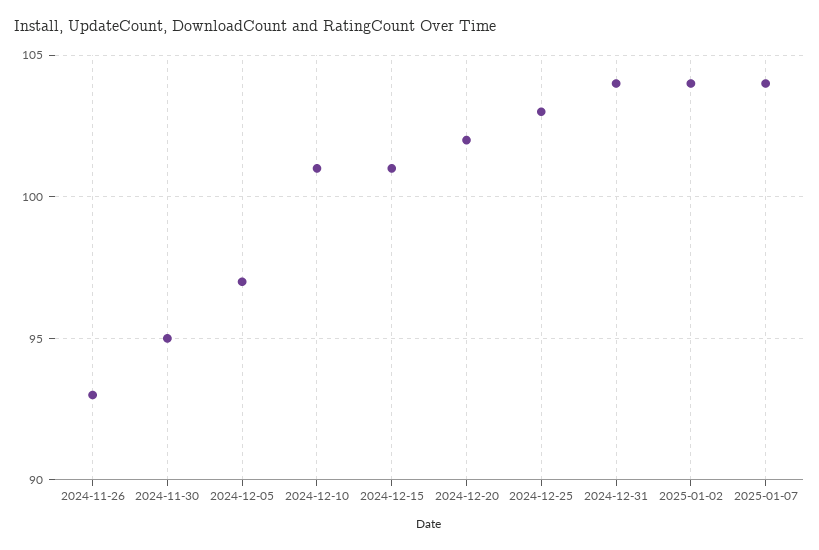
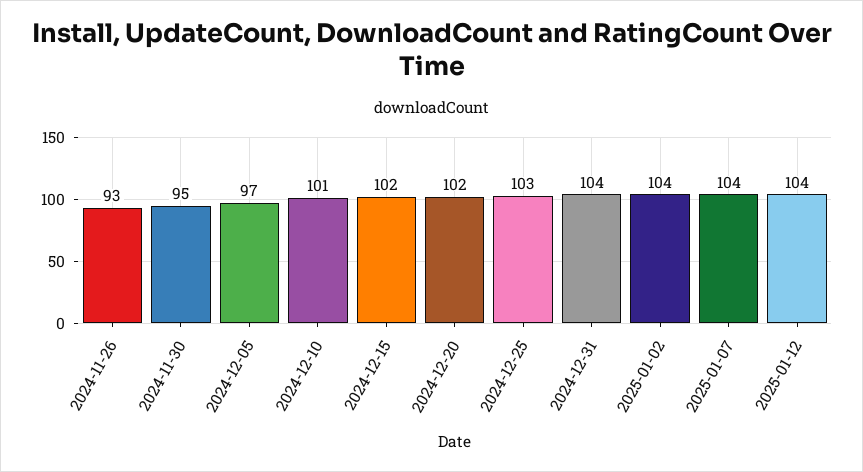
2024-12-15: 101 -> 102
2025-01-12: none -> 104

